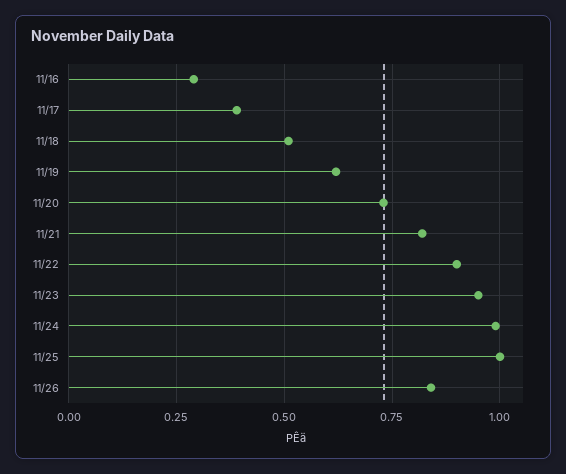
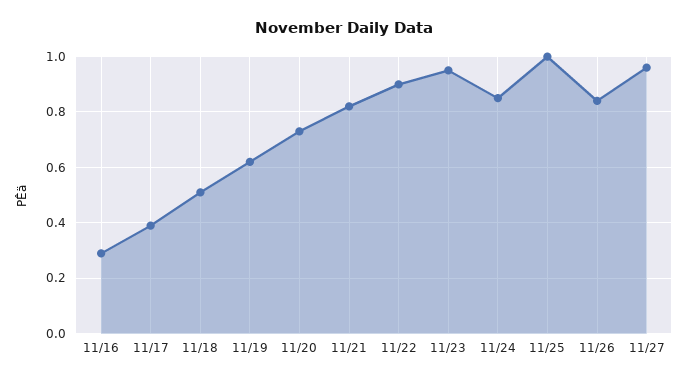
11/24: 1 -> 0.85
11/27: none -> 0.95

